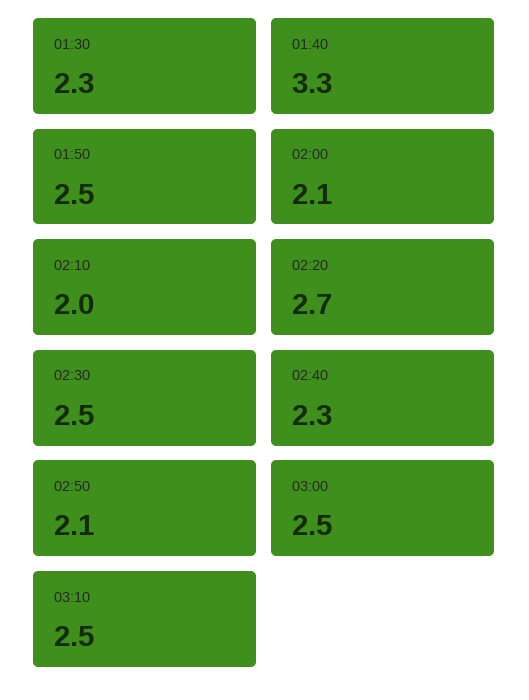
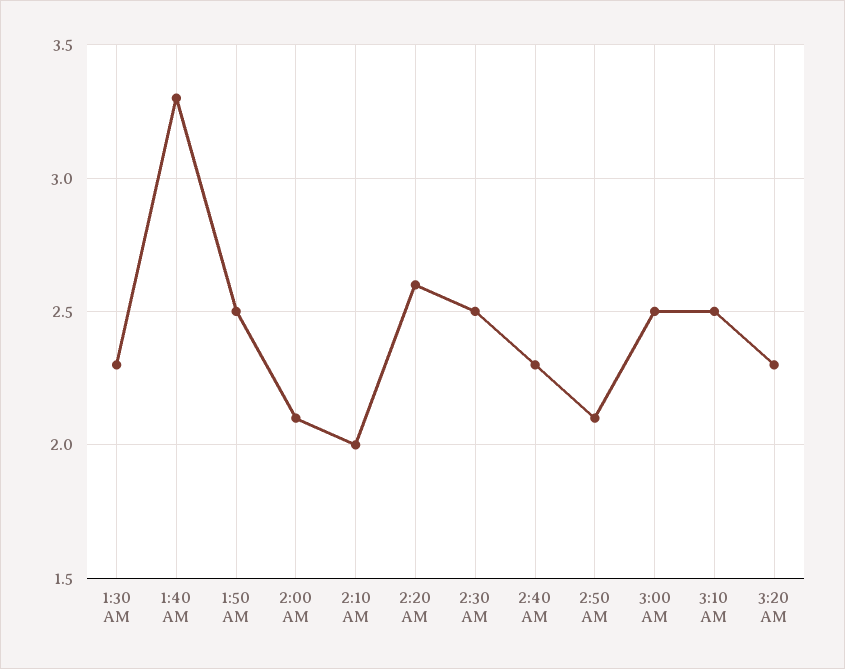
02:20: 2.7 -> 2.6
3:20 AM: none -> 2.3

